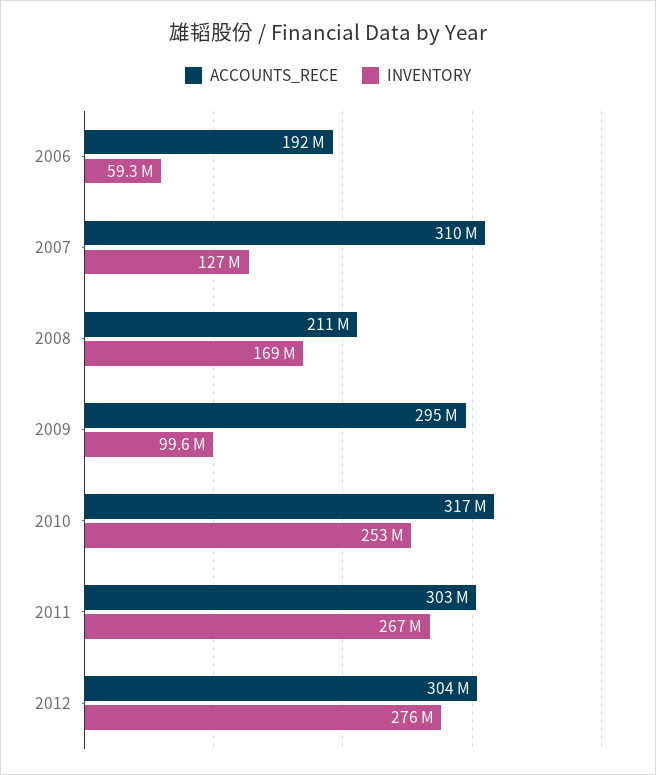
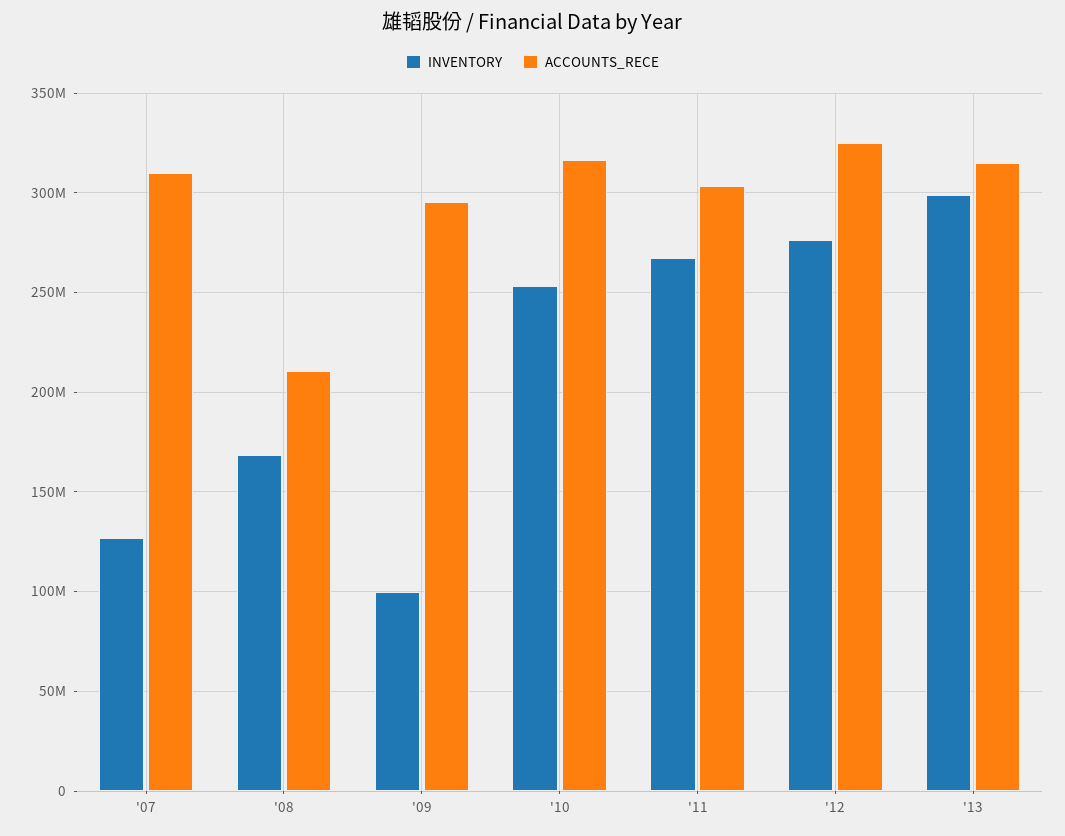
ACCOUNTS_RECE, 2006: 192000000 -> none
INVENTORY, 2006: 59300000 -> none
ACCOUNTS_RECE, 2012: 304000000 -> 325000000
INVENTORY, '13: none -> 300000000
ACCOUNTS_RECE, '13: none -> 315000000

